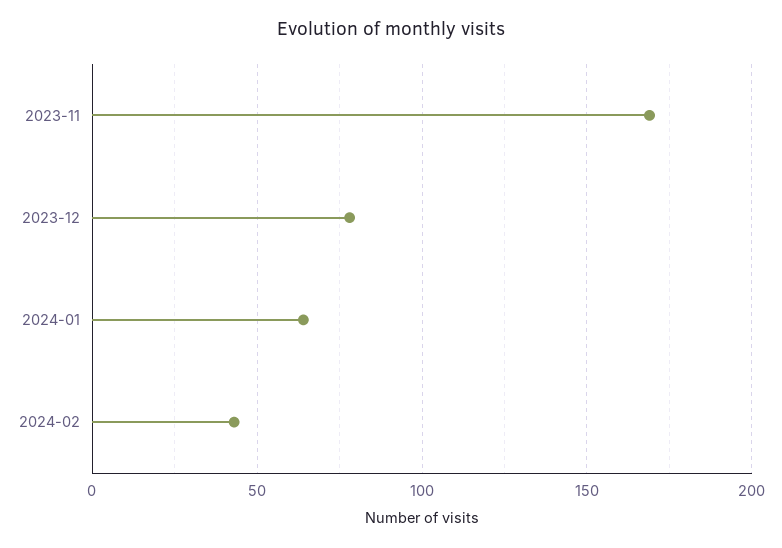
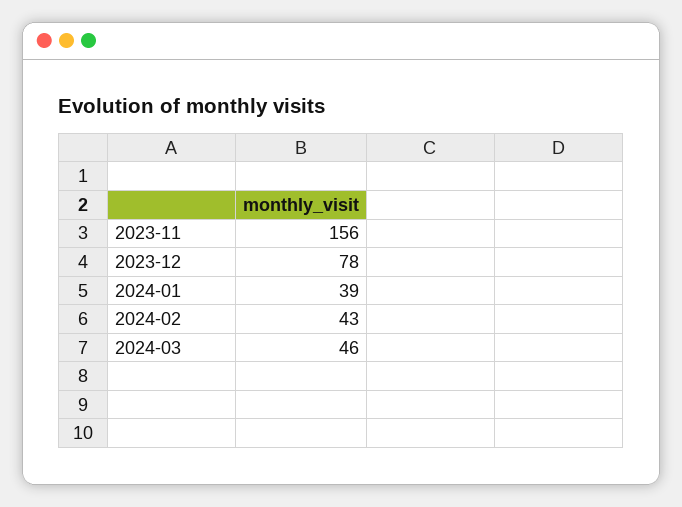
2023-11: 170 -> 156
2024-01: 65 -> 39
2024-03: none -> 46

